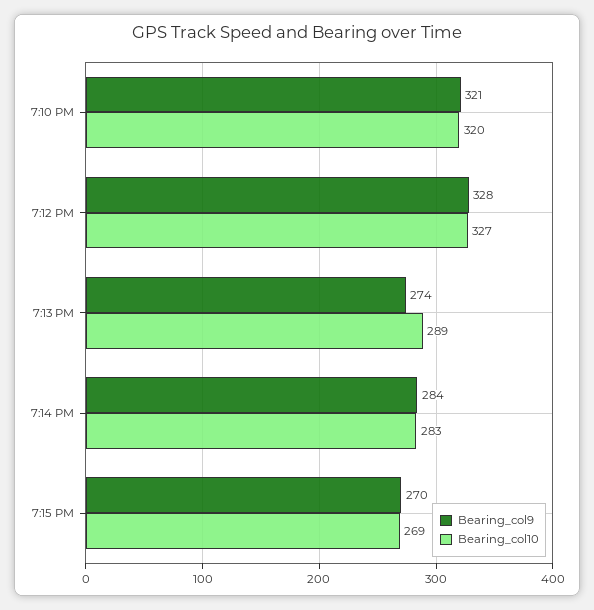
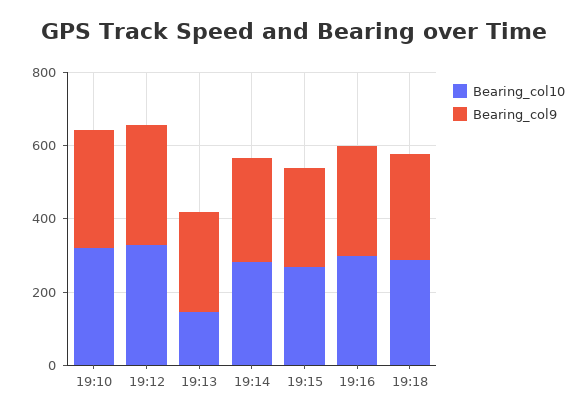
Bearing_col10, 7:13 PM: 289 -> 150
Bearing_col10, 19:16: none -> 300
Bearing_col9, 19:16: none -> 300
Bearing_col10, 19:18: none -> 300
Bearing_col9, 19:18: none -> 300

